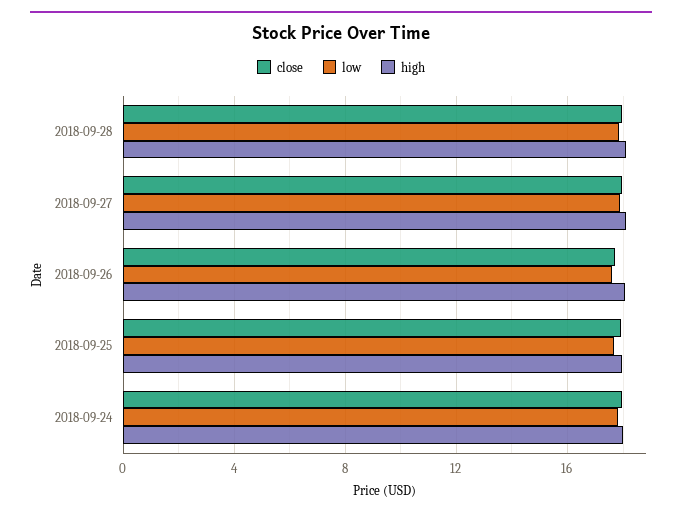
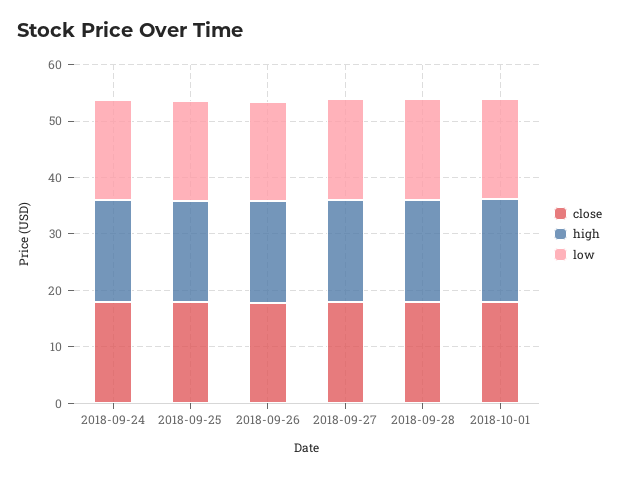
close, 2018-10-01: none -> 18
high, 2018-10-01: none -> 18
low, 2018-10-01: none -> 18

